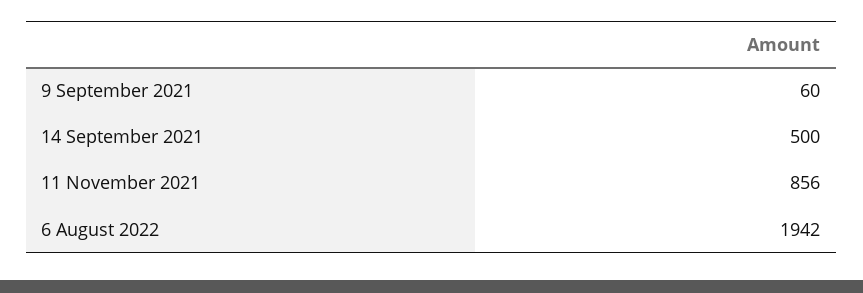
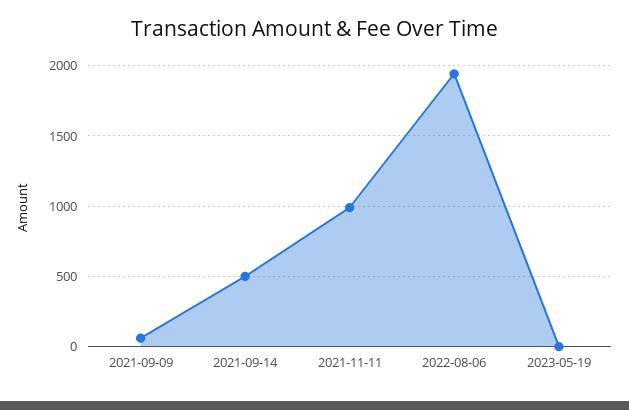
11 November 2021: 856 -> 1000
2023-05-19: none -> 0

